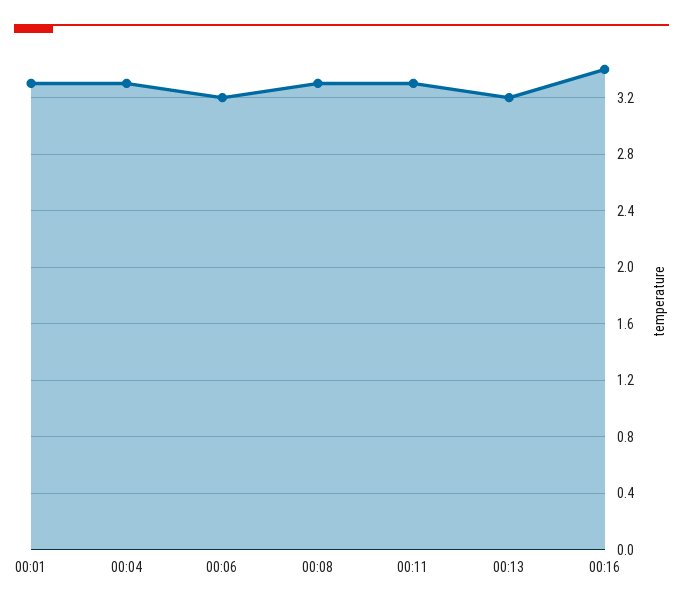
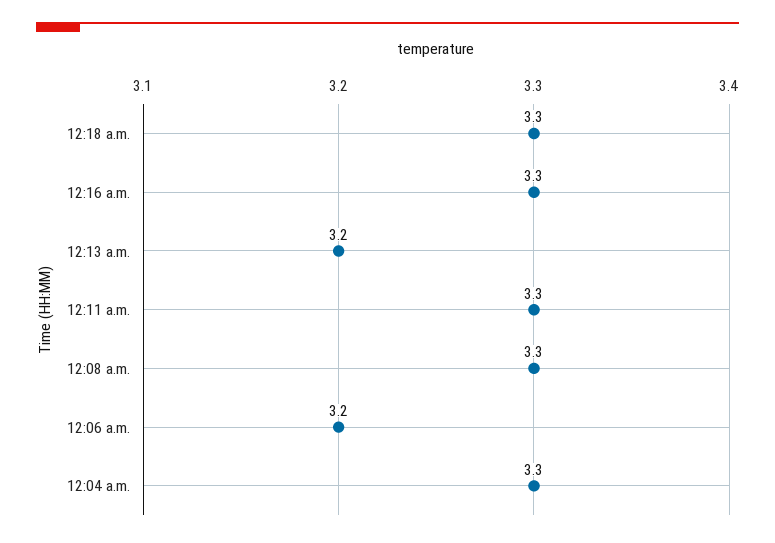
00:01: 3.3 -> none
00:16: 3.4 -> 3.3
12:18 a.m.: none -> 3.3

